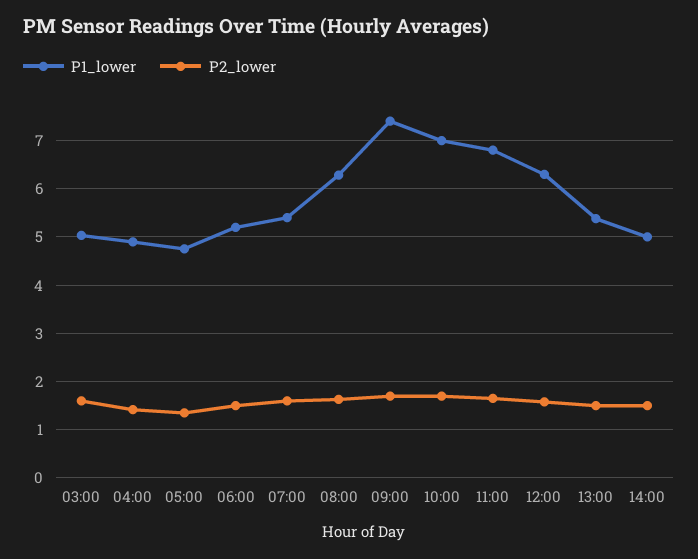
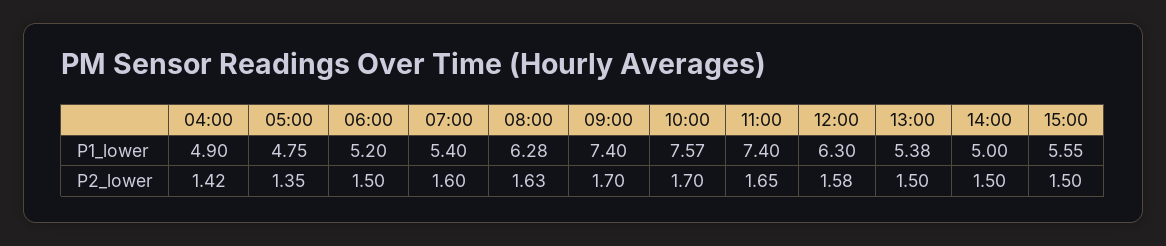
P1_lower, 03:00: 5 -> none
P2_lower, 03:00: 1.6 -> none
P1_lower, 10:00: 7 -> 7.57
P1_lower, 11:00: 6.8 -> 7.4
P1_lower, 15:00: none -> 5.55
P2_lower, 15:00: none -> 1.5

